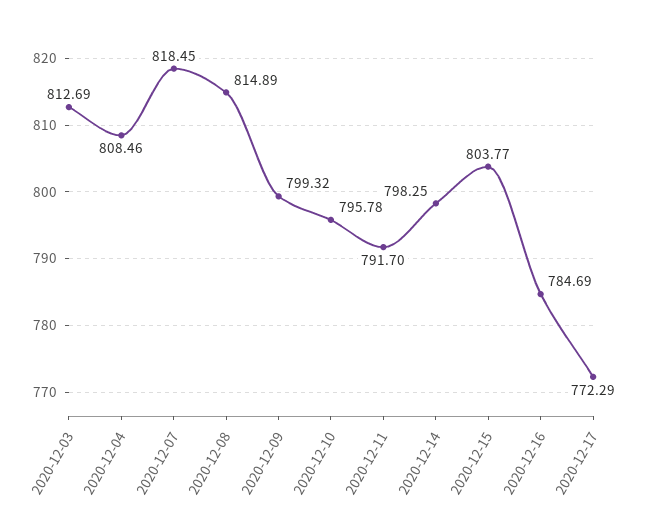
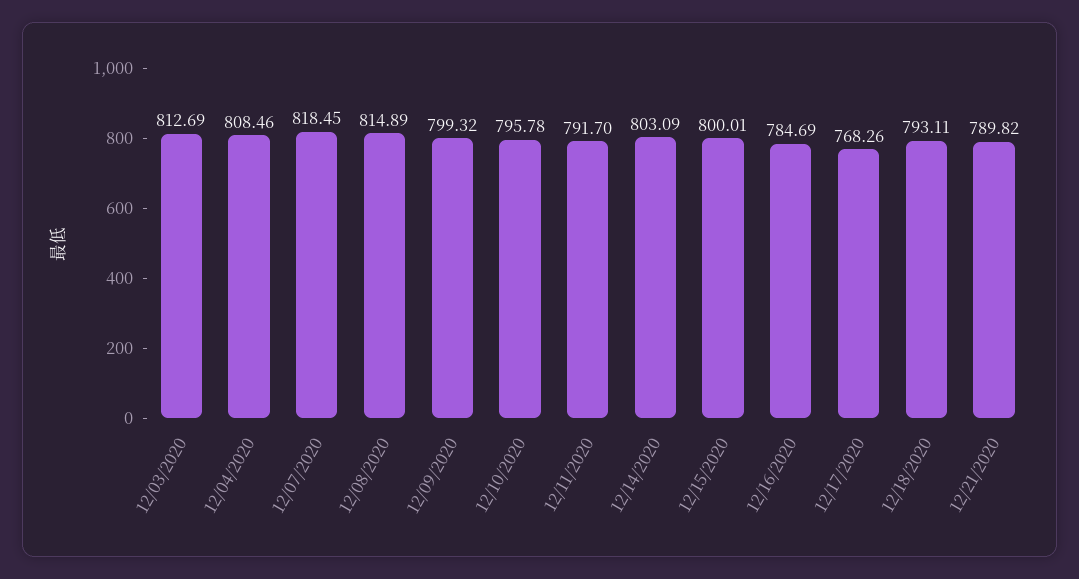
2020-12-14: 798.25 -> 803.09
2020-12-15: 803.77 -> 800.01
2020-12-17: 772.29 -> 768.26
12/18/2020: none -> 793.11
12/21/2020: none -> 789.82

